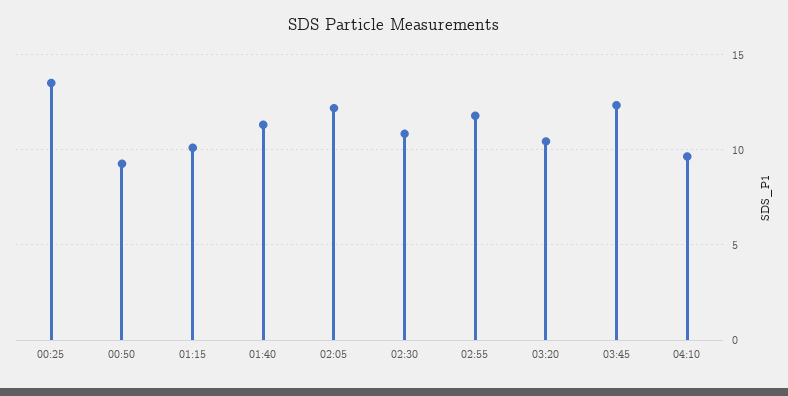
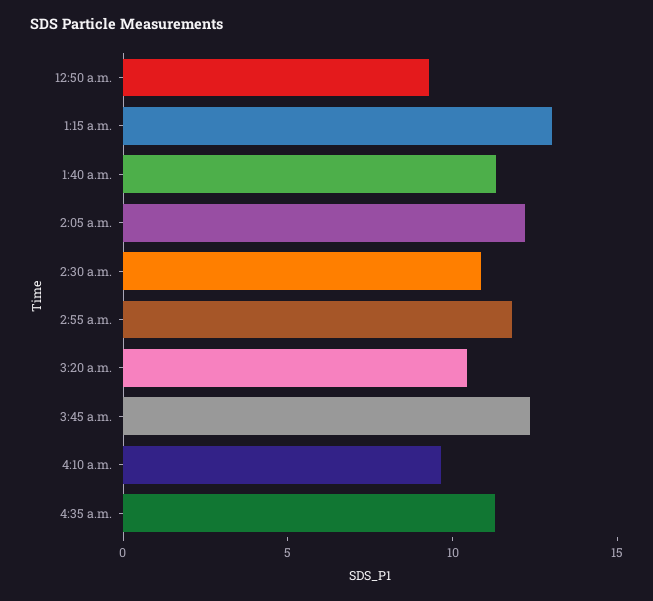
00:25: 13.5 -> none
01:15: 10 -> 13
4:35 a.m.: none -> 11

